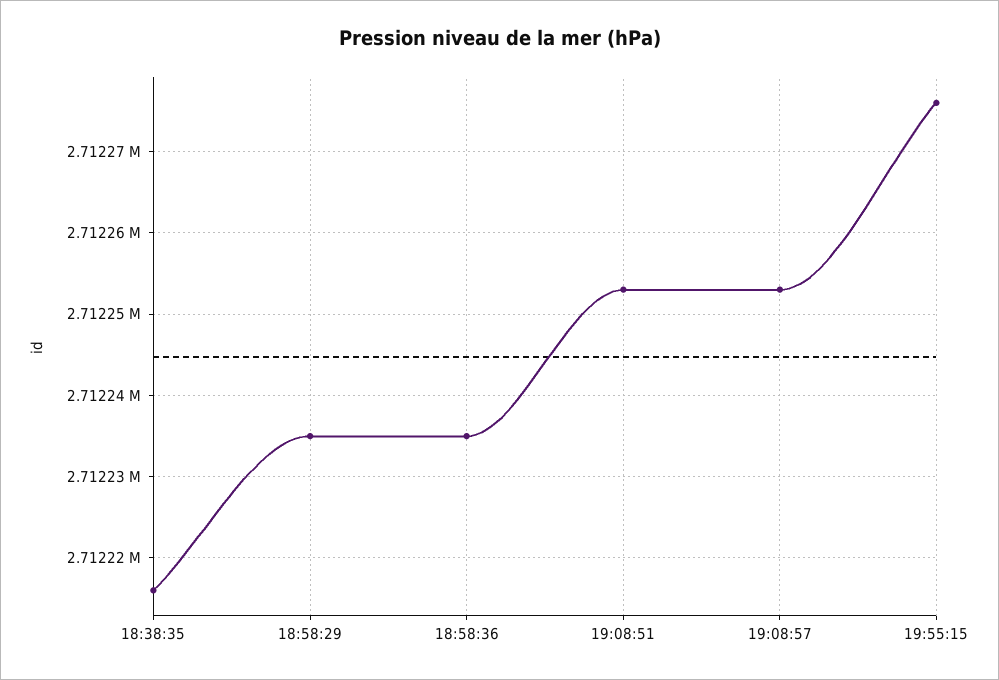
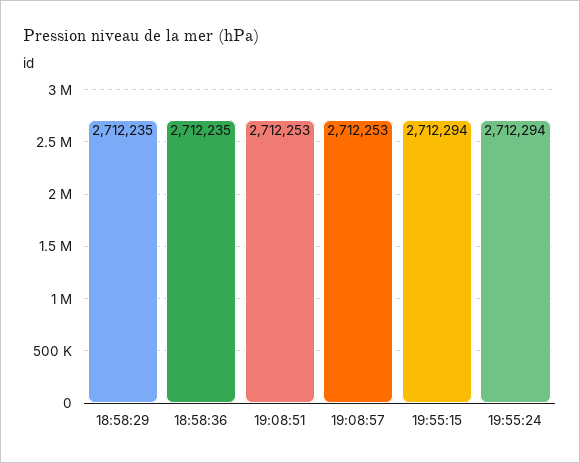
18:38:35: 2712216 -> none
19:55:15: 2712276 -> 2712294
19:55:24: none -> 2712294

